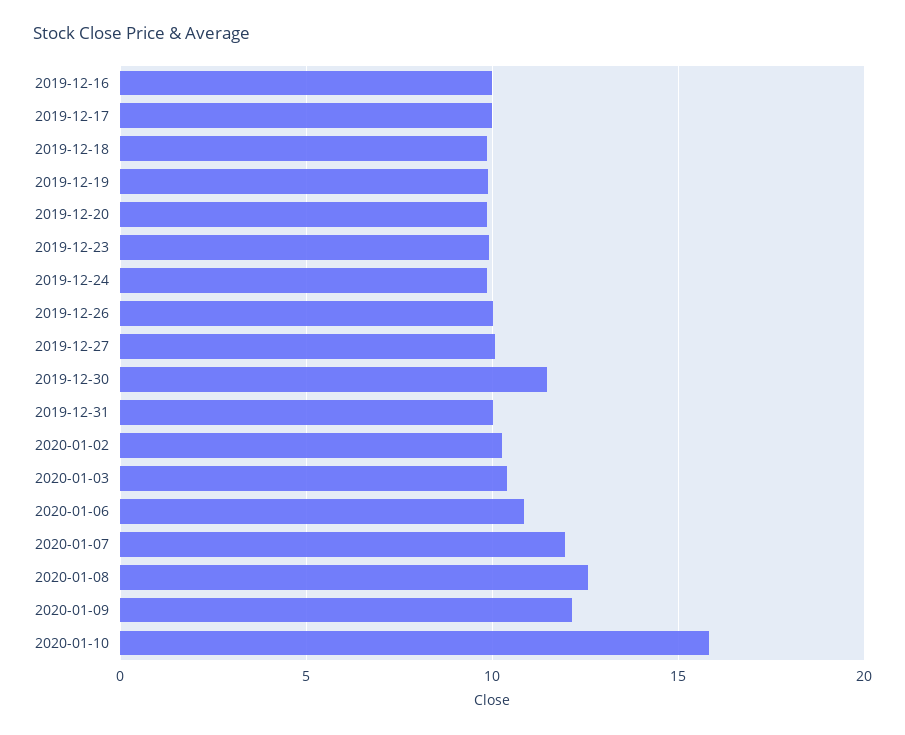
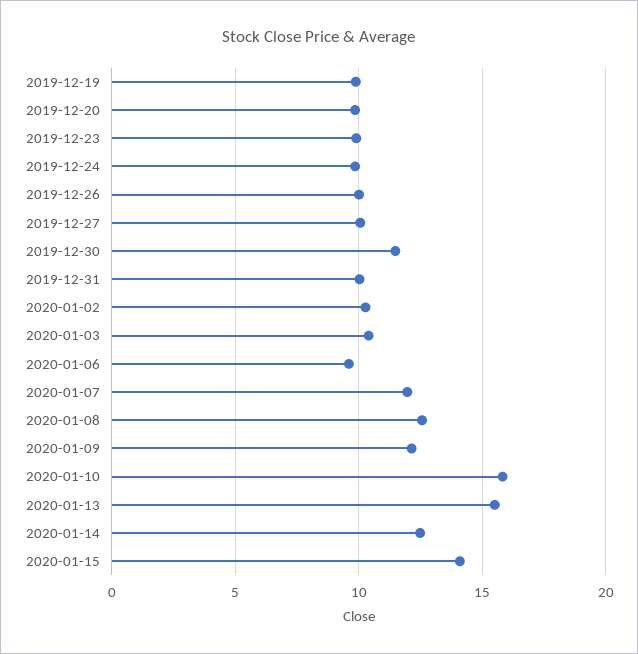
2019-12-16: 10 -> none
2019-12-17: 10 -> none
2019-12-18: 10 -> none
2020-01-06: 11 -> 9.5
2020-01-13: none -> 15.5
2020-01-14: none -> 12.5
2020-01-15: none -> 14

